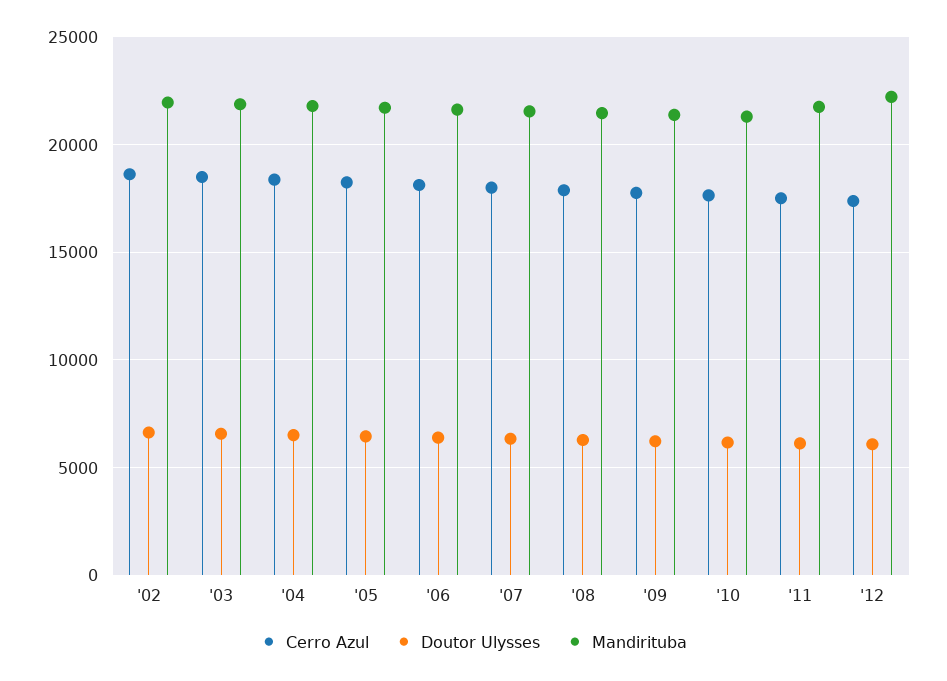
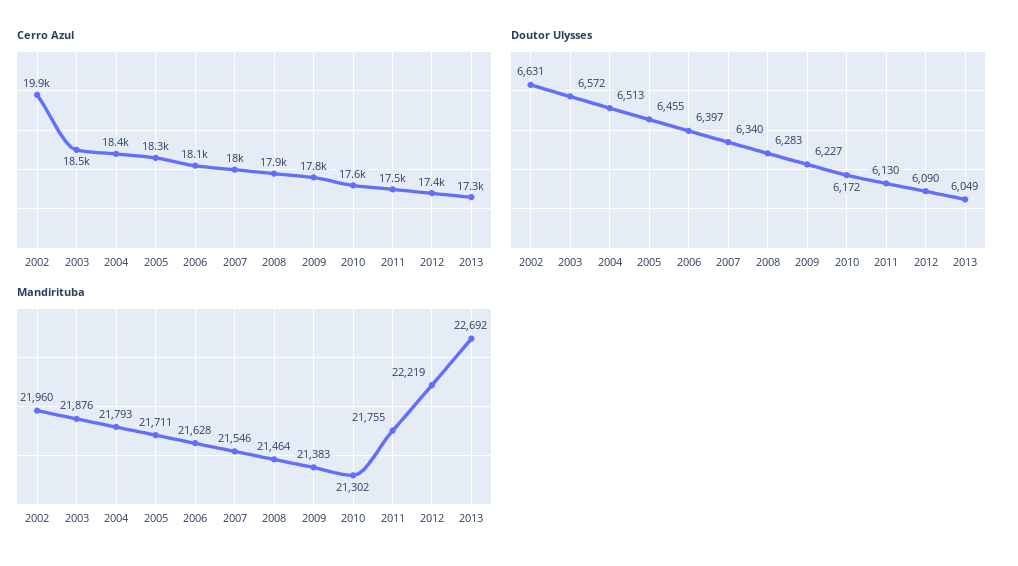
Cerro Azul, '02: 18500 -> 19900
Cerro Azul, 2013: none -> 17300
Doutor Ulysses, 2013: none -> 6049
Mandirituba, 2013: none -> 22692

